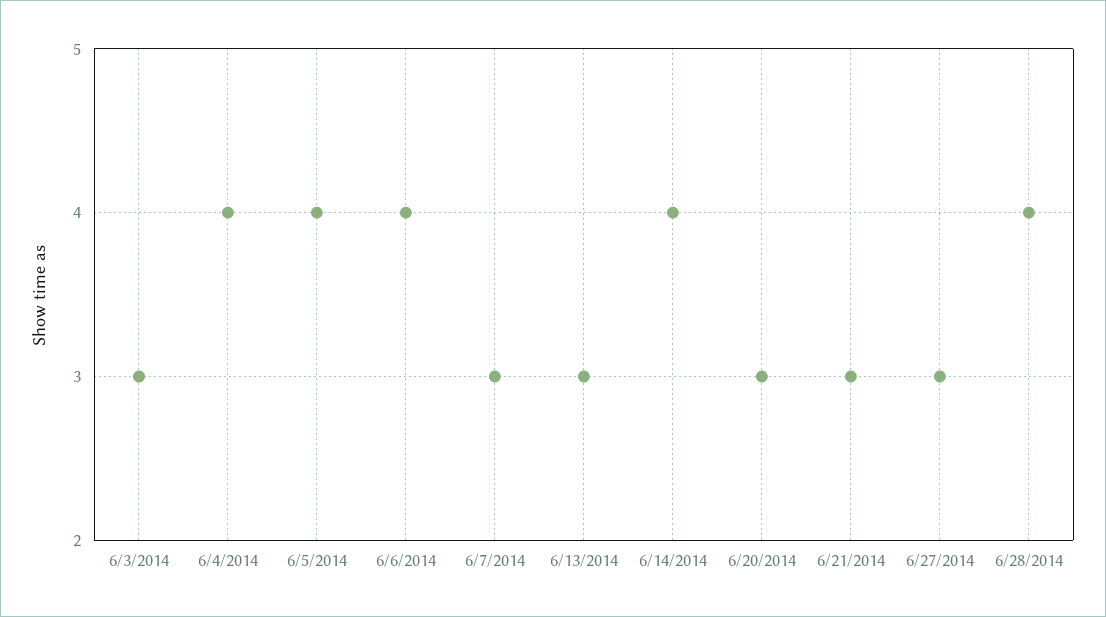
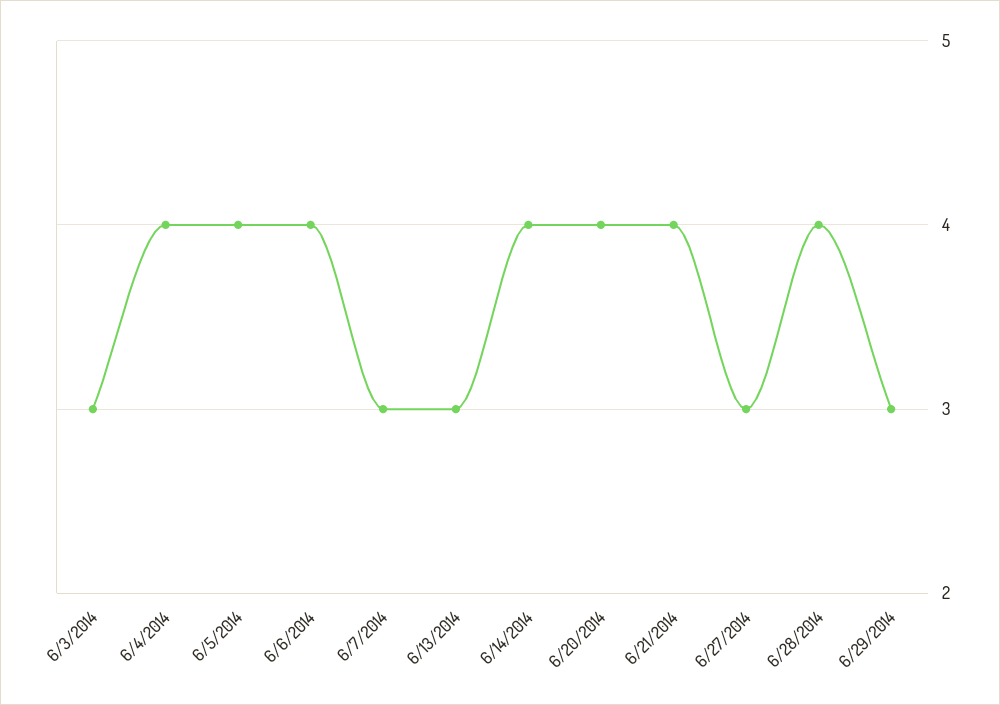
6/20/2014: 3 -> 4
6/21/2014: 3 -> 4
6/29/2014: none -> 3

